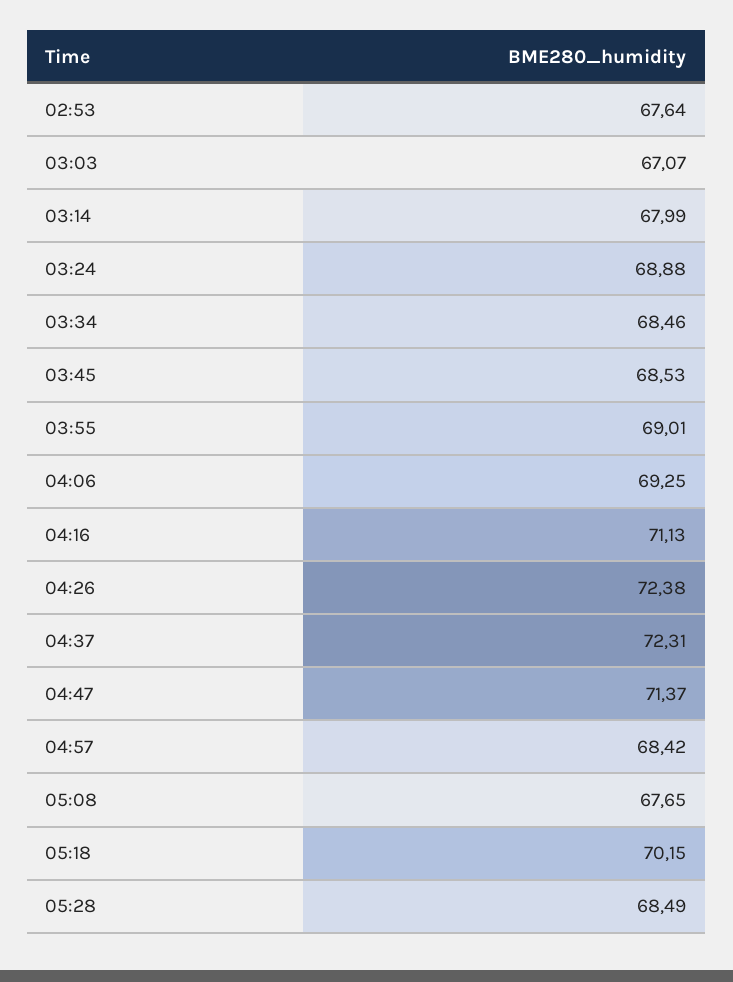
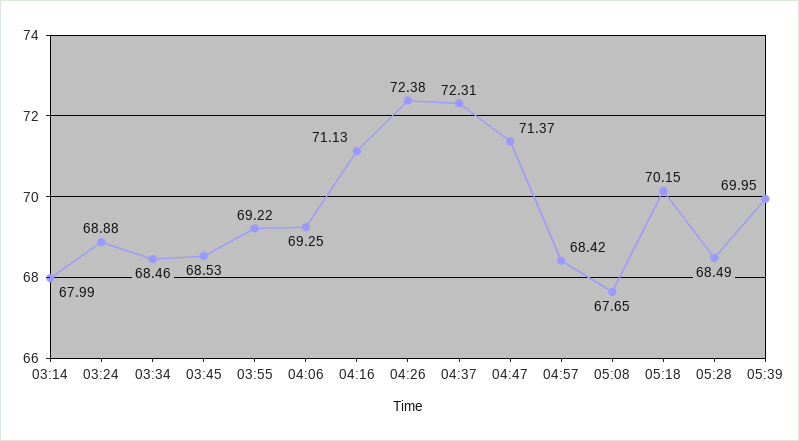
02:53: 67.64 -> none
03:03: 67.07 -> none
03:55: 69.01 -> 69.22
05:39: none -> 69.95

